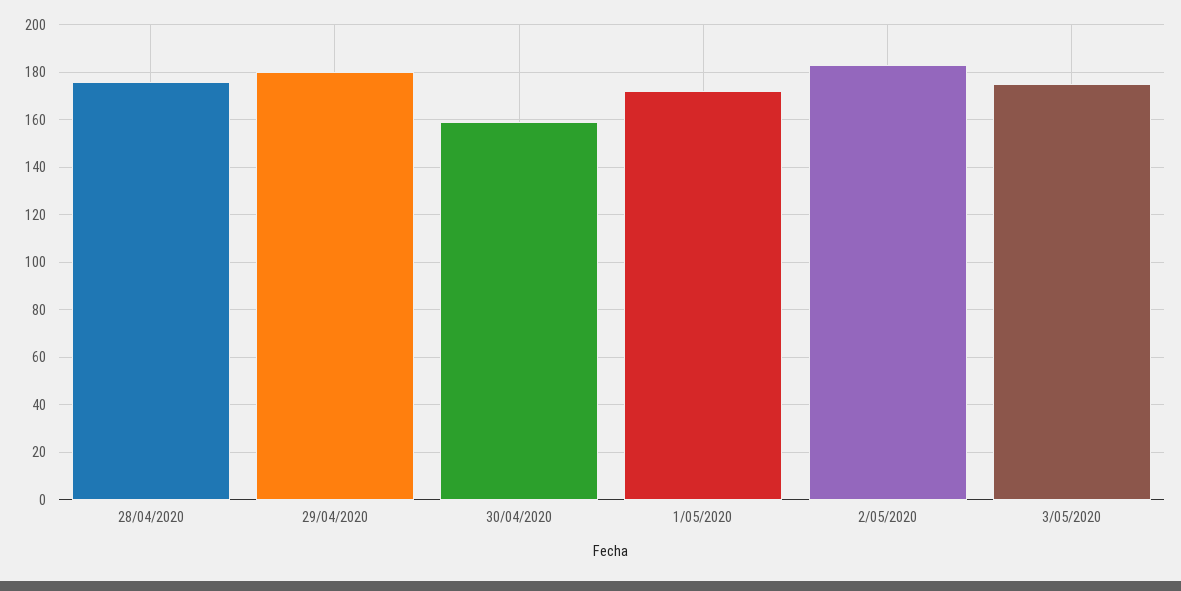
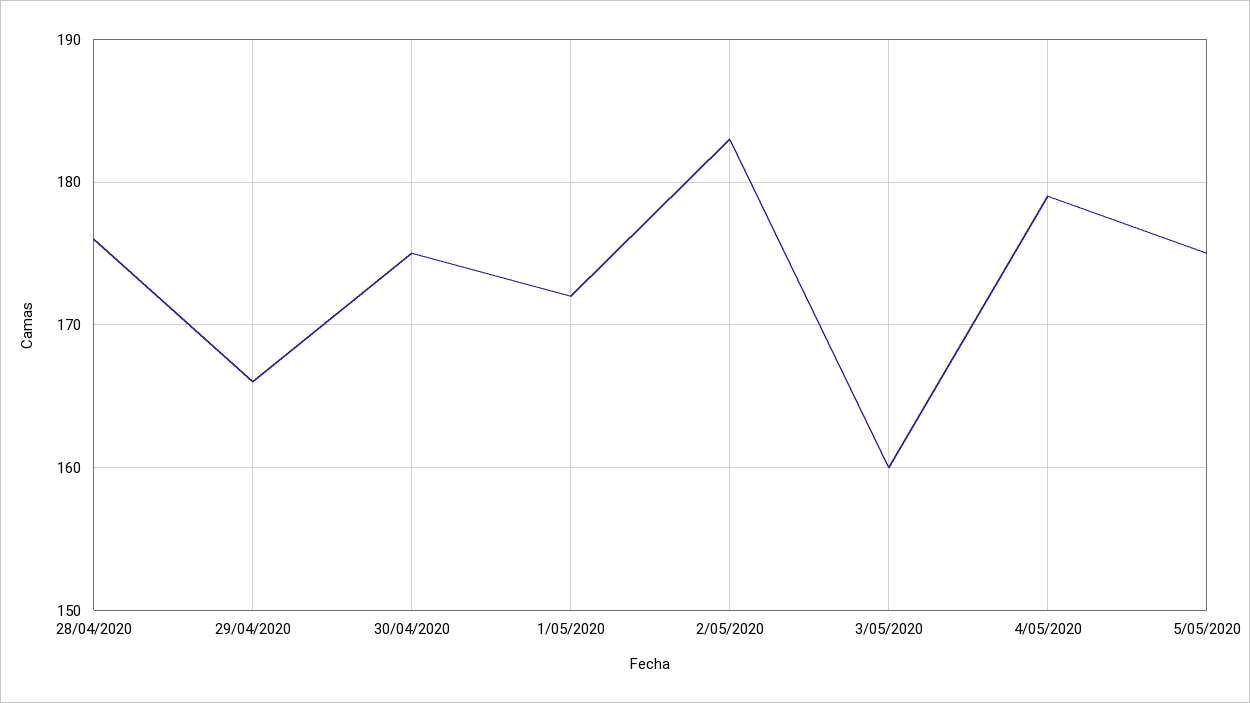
29/04/2020: 180 -> 166
30/04/2020: 160 -> 175
3/05/2020: 175 -> 160
4/05/2020: none -> 179
5/05/2020: none -> 175

